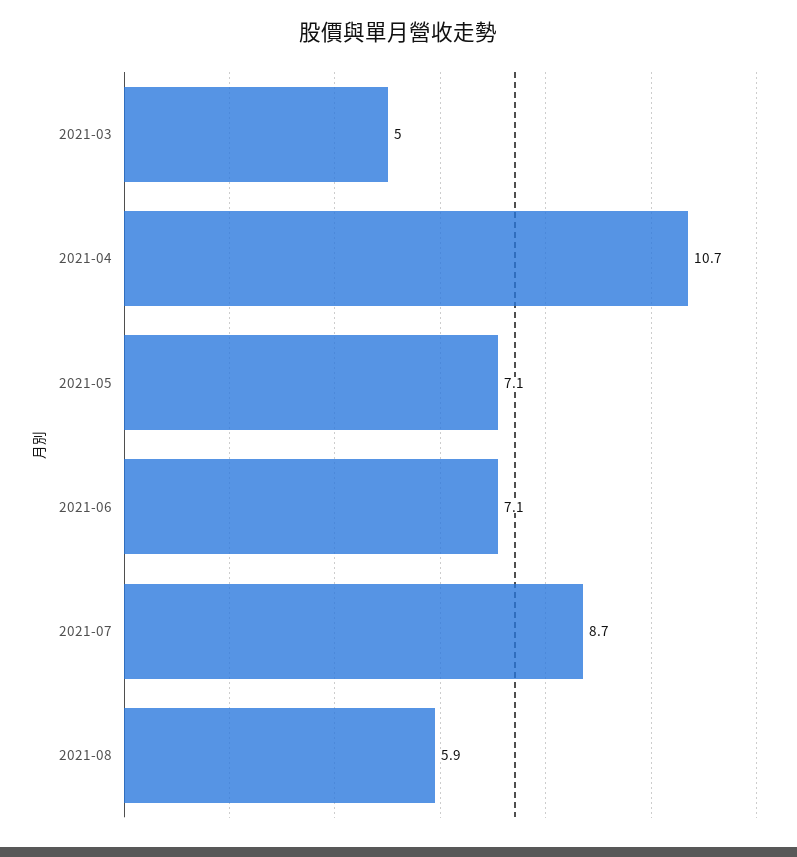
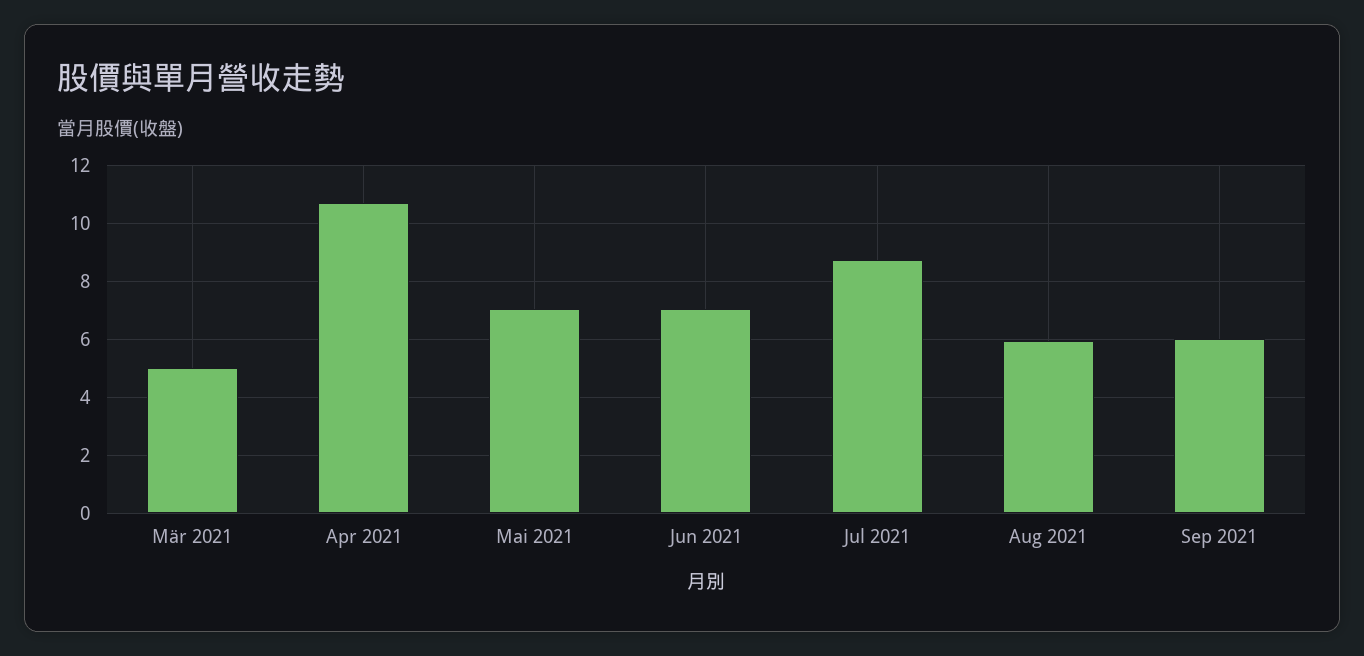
Sep 2021: none -> 6

